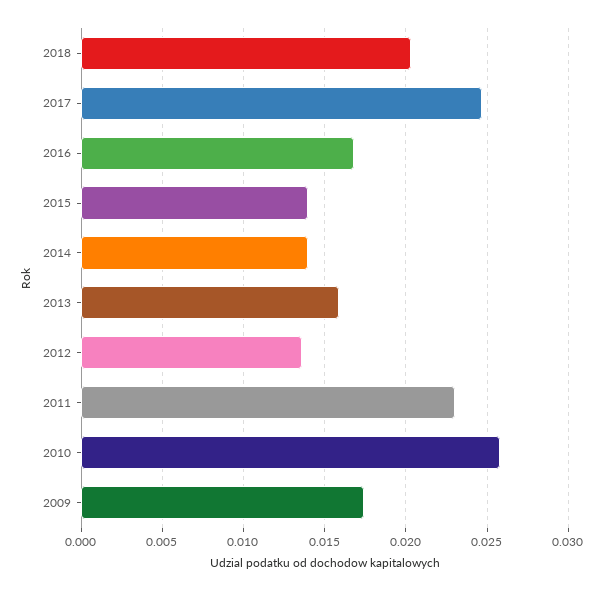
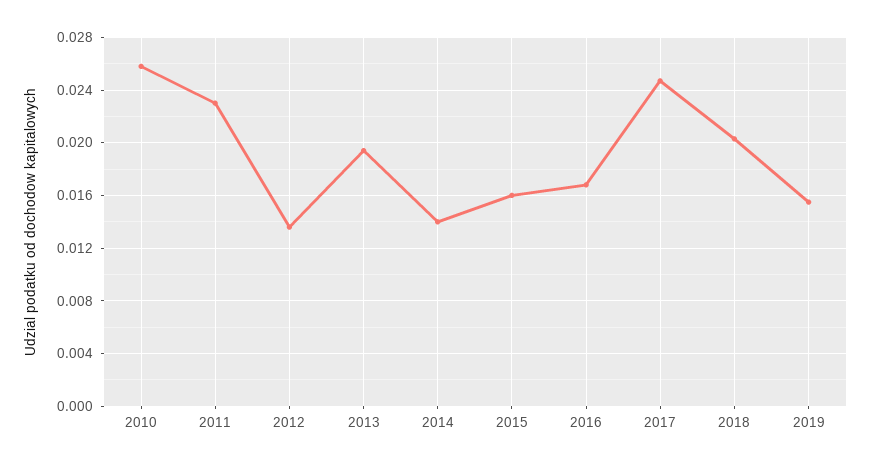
2015: 0.014 -> 0.016
2013: 0.016 -> 0.0195
2009: 0.0175 -> none
2019: none -> 0.0155

